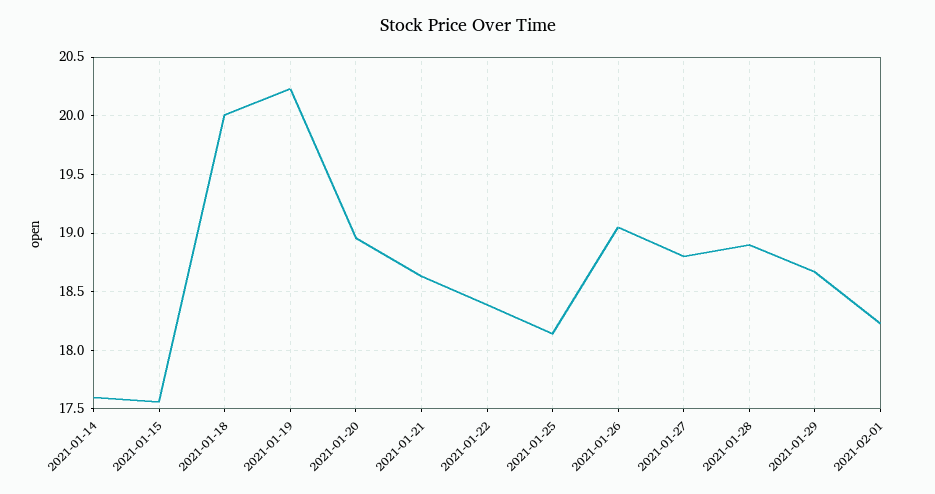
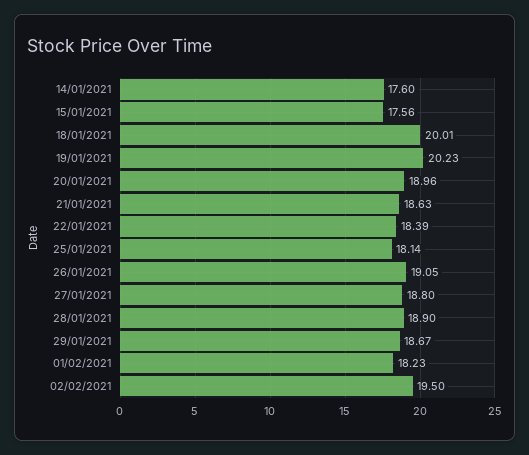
02/02/2021: none -> 19.5

